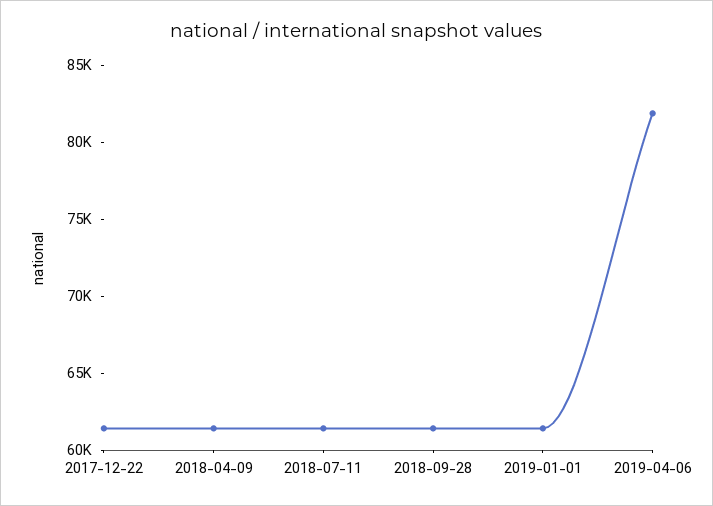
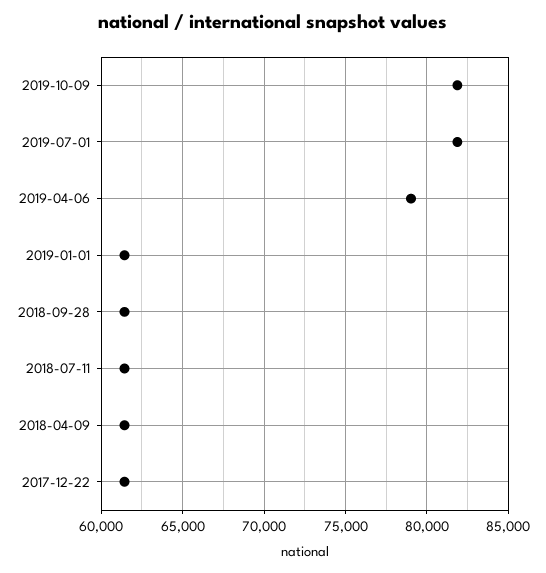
2019-04-06: 82000 -> 79000
2019-10-09: none -> 82000
2019-07-01: none -> 82000

